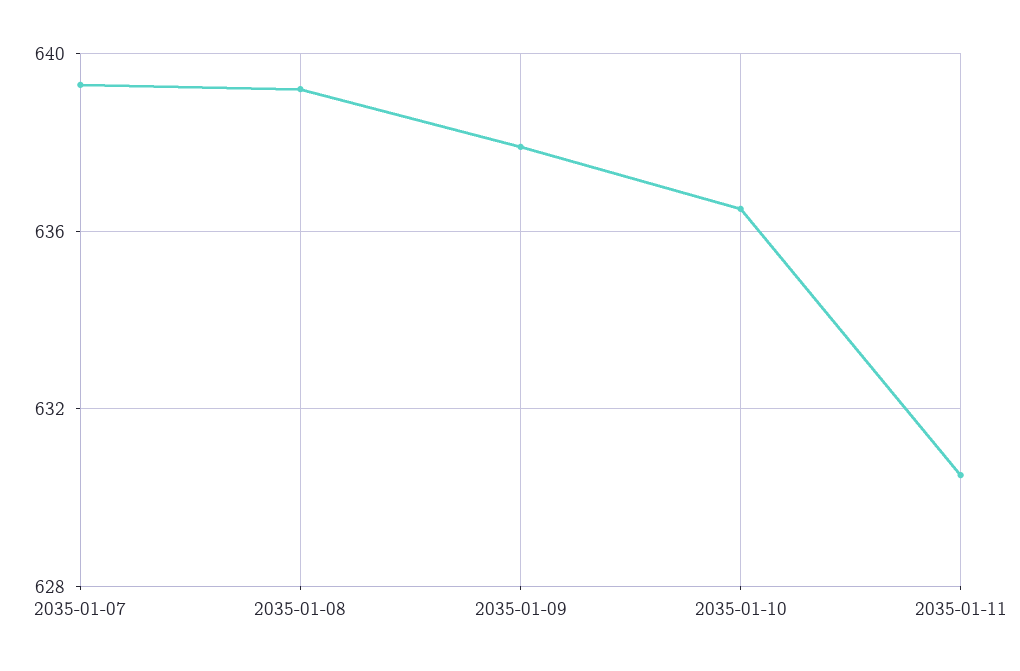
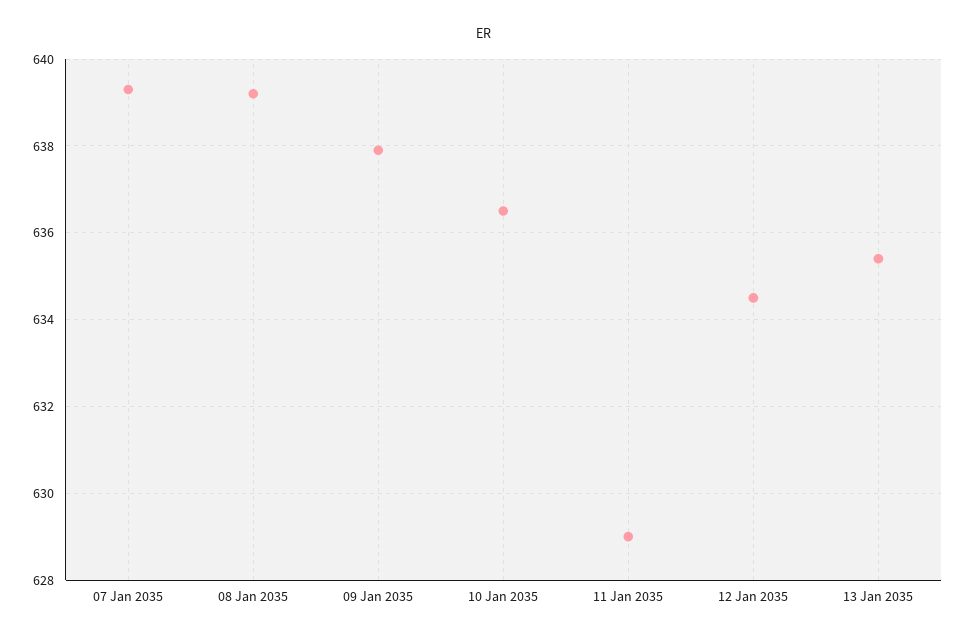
2035-01-11: 630.5 -> 629
12 Jan 2035: none -> 634.5
13 Jan 2035: none -> 635.5

